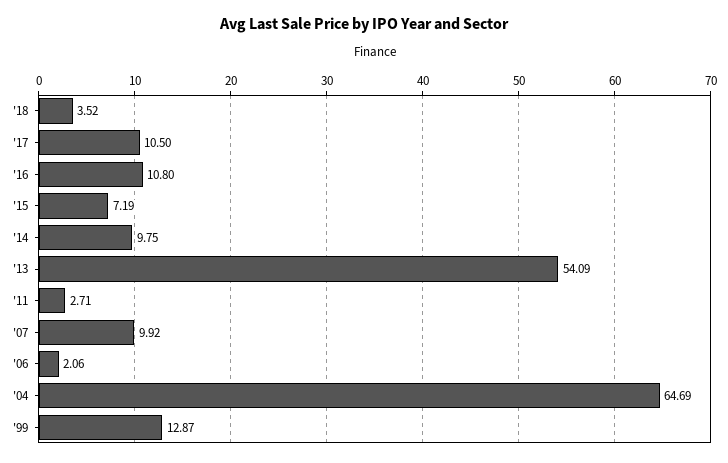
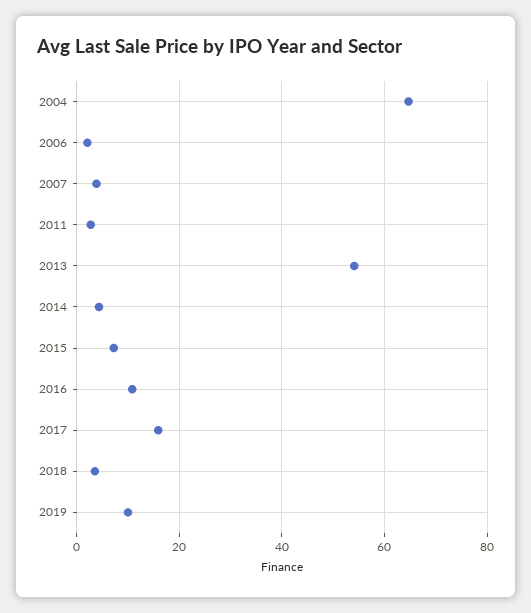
'17: 10.5 -> 16
'14: 9.75 -> 4
'07: 9.92 -> 4
'99: 12.87 -> none
2019: none -> 10

